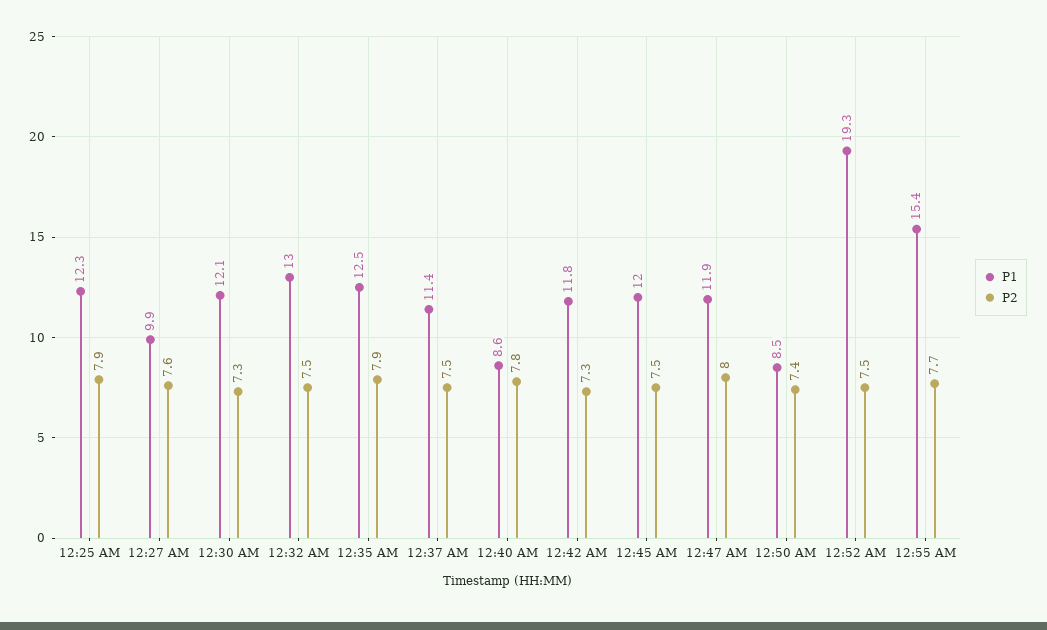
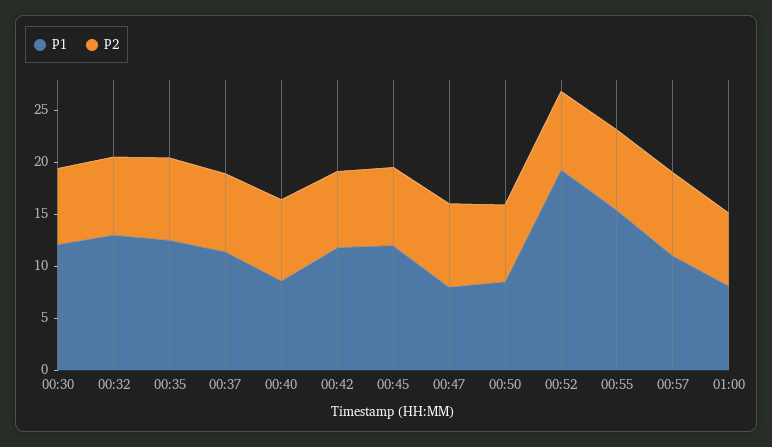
P1, 12:25 AM: 12.3 -> none
P2, 12:25 AM: 7.9 -> none
P1, 12:27 AM: 9.9 -> none
P2, 12:27 AM: 7.6 -> none
P1, 12:47 AM: 11.9 -> 8
P1, 00:57: none -> 11
P2, 00:57: none -> 8
P1, 01:00: none -> 8
P2, 01:00: none -> 7

